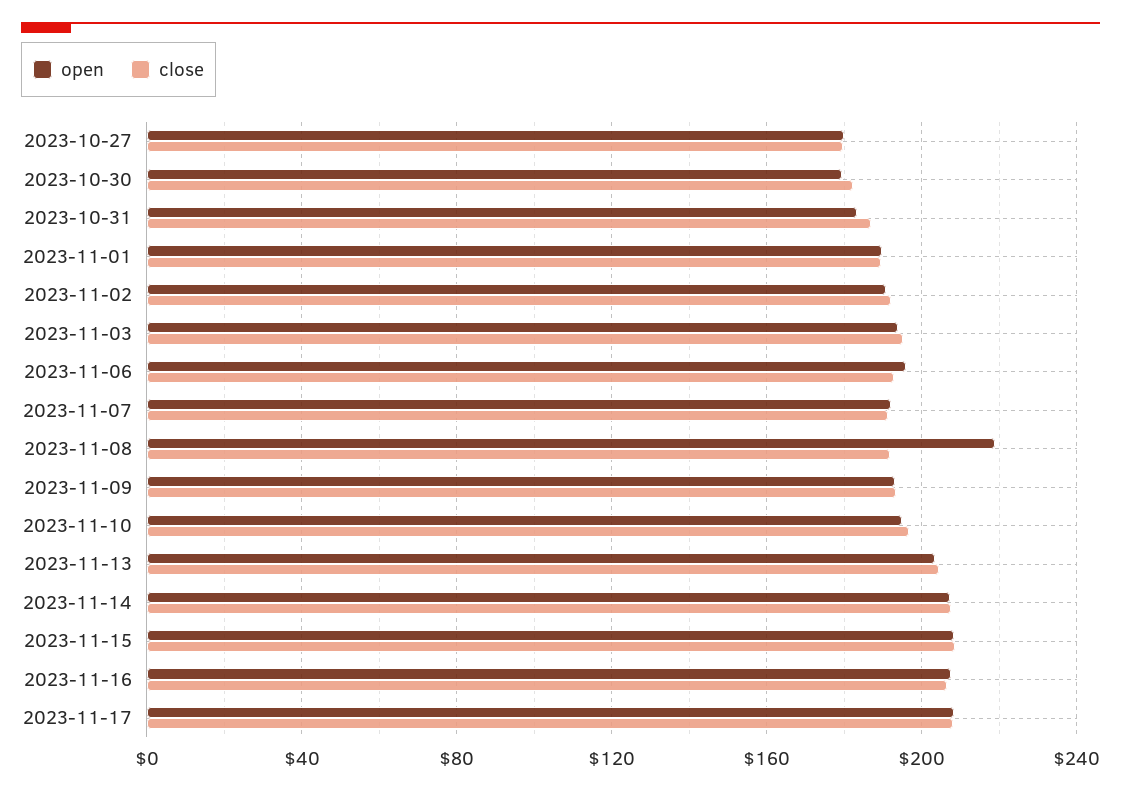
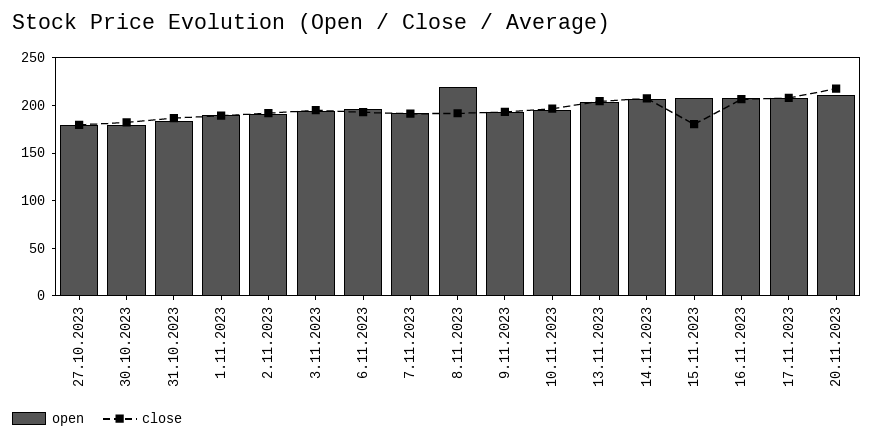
close, 2023-11-15: 210 -> 180
open, 20.11.2023: none -> 210
close, 20.11.2023: none -> 220

